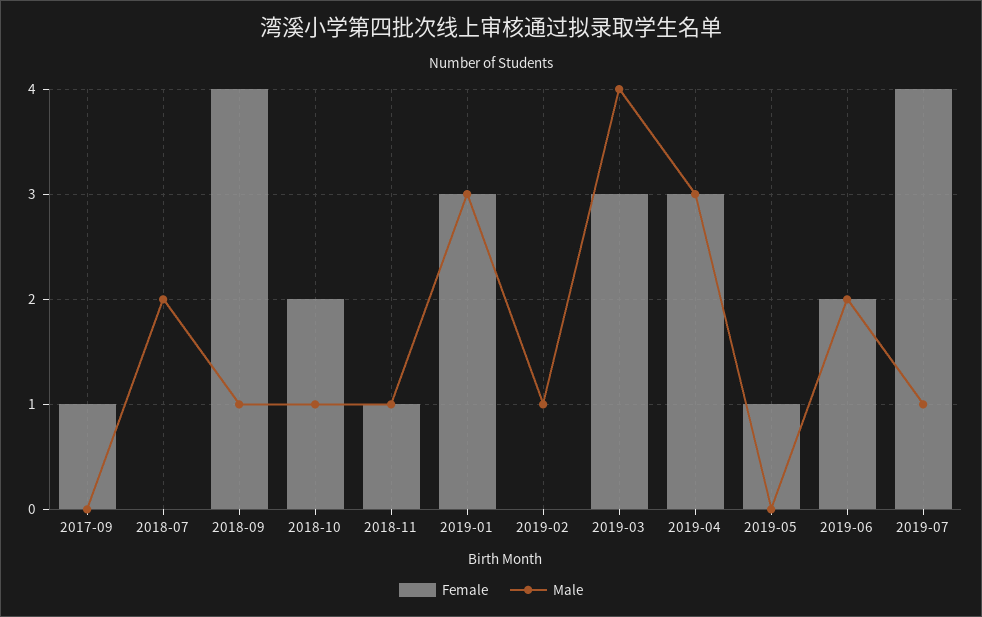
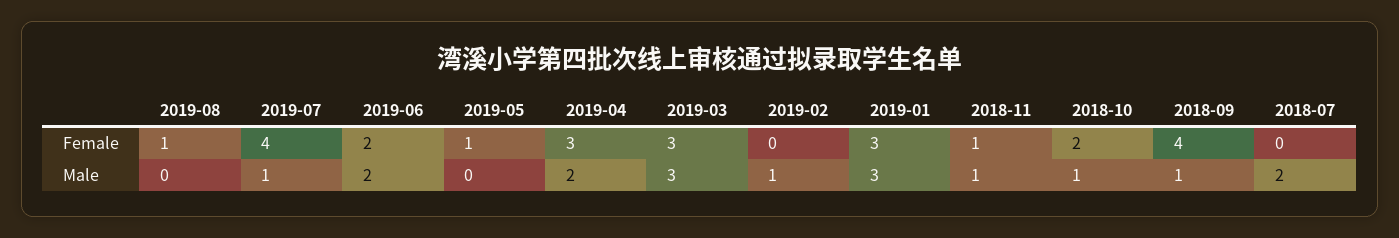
Female, 2017-09: 1 -> none
Male, 2017-09: 0 -> none
Male, 2019-03: 4 -> 3
Male, 2019-04: 3 -> 2
Female, 2019-08: none -> 1
Male, 2019-08: none -> 0

